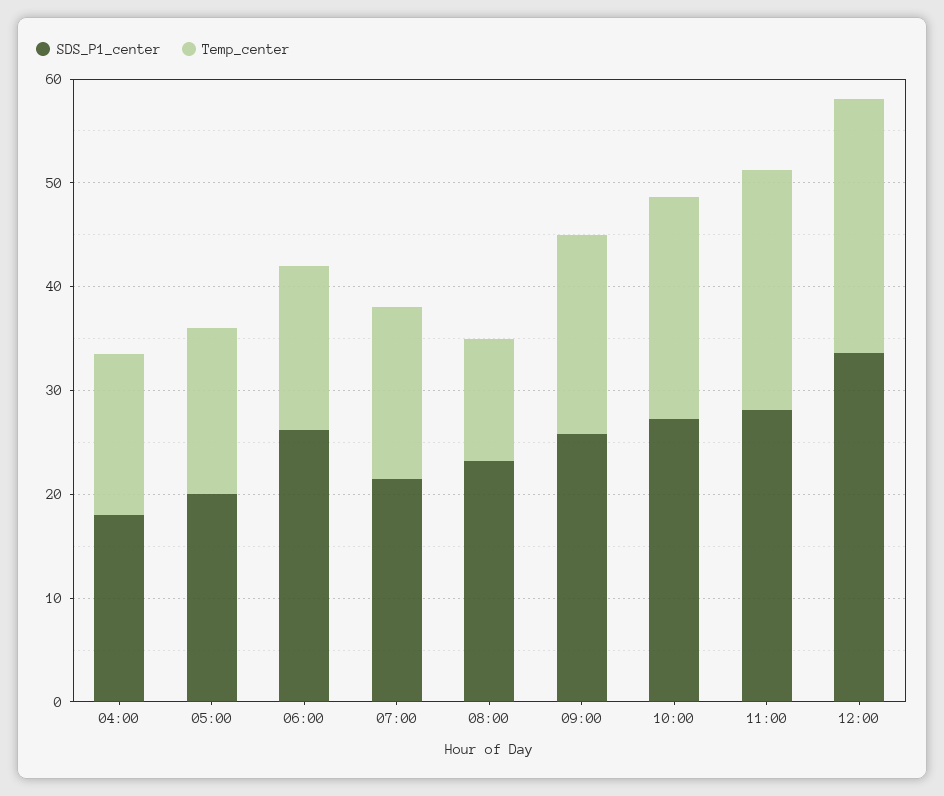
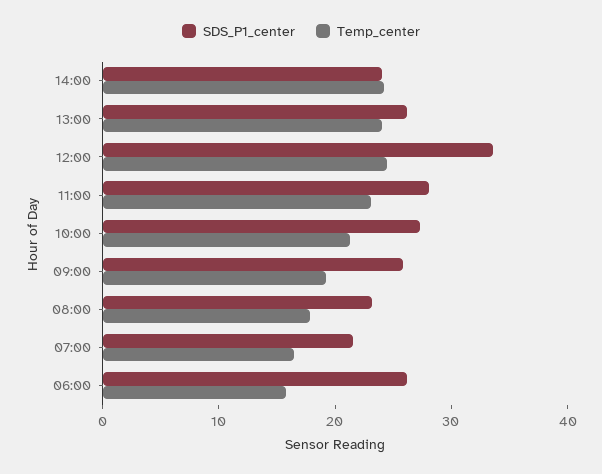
SDS_P1_center, 04:00: 18 -> none
Temp_center, 04:00: 16 -> none
SDS_P1_center, 05:00: 20 -> none
Temp_center, 05:00: 16 -> none
Temp_center, 08:00: 12 -> 18
SDS_P1_center, 14:00: none -> 24
Temp_center, 14:00: none -> 24
SDS_P1_center, 13:00: none -> 26
Temp_center, 13:00: none -> 24

